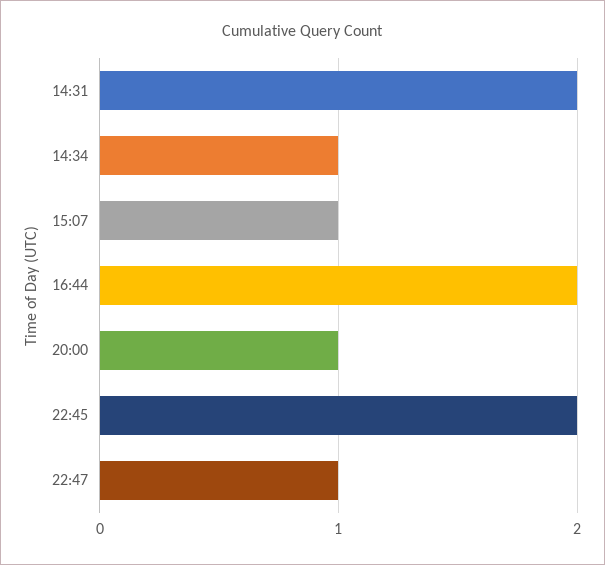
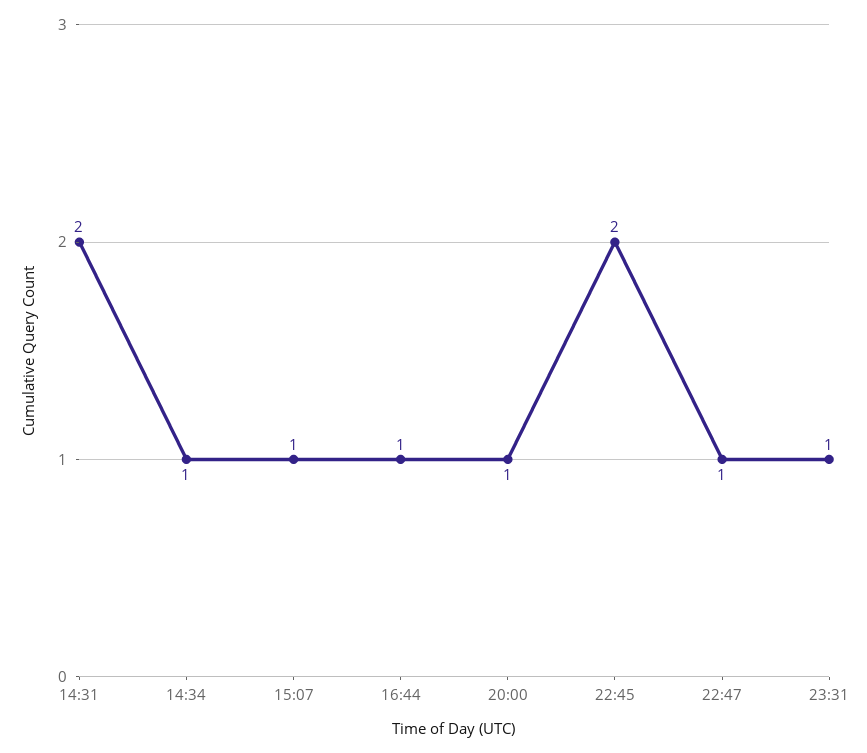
16:44: 2 -> 1
23:31: none -> 1

